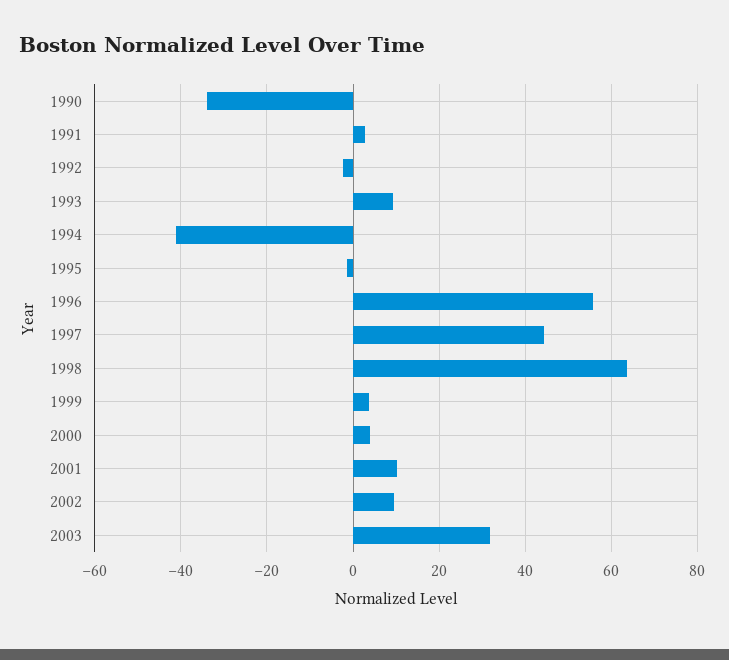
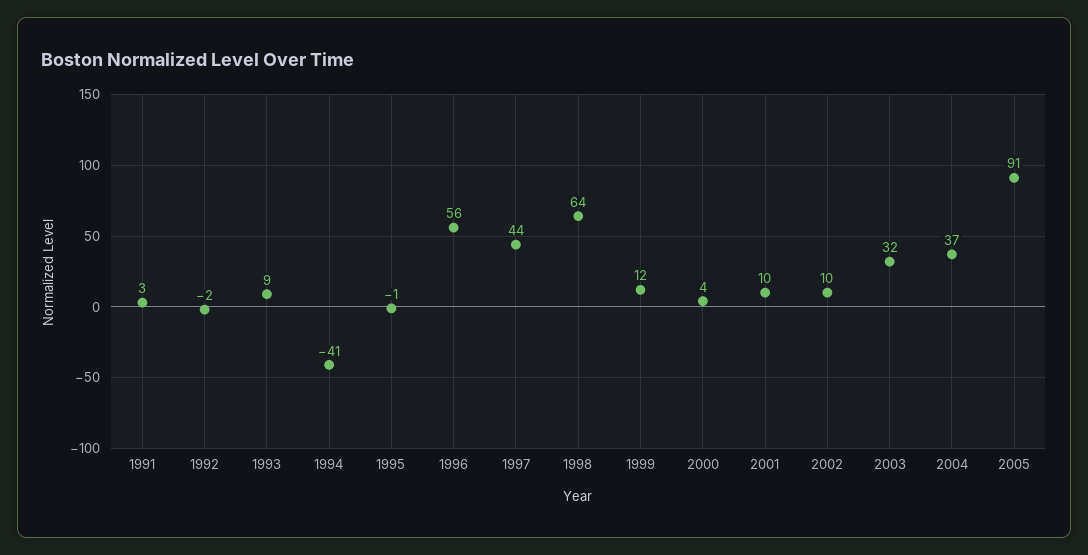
1990: -34 -> none
1999: 4 -> 12
2004: none -> 37
2005: none -> 91

